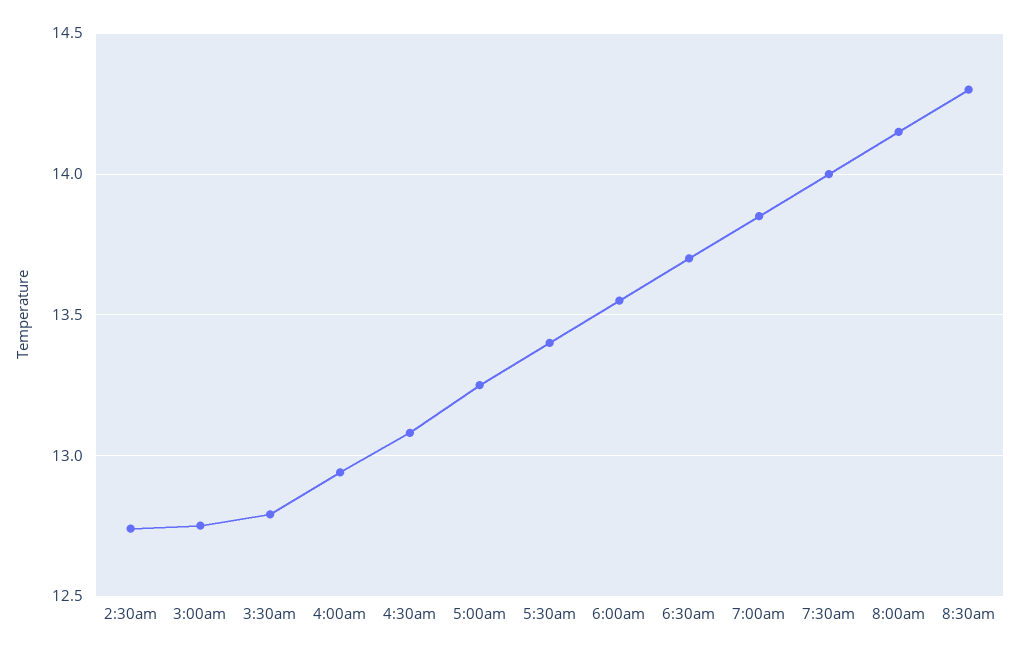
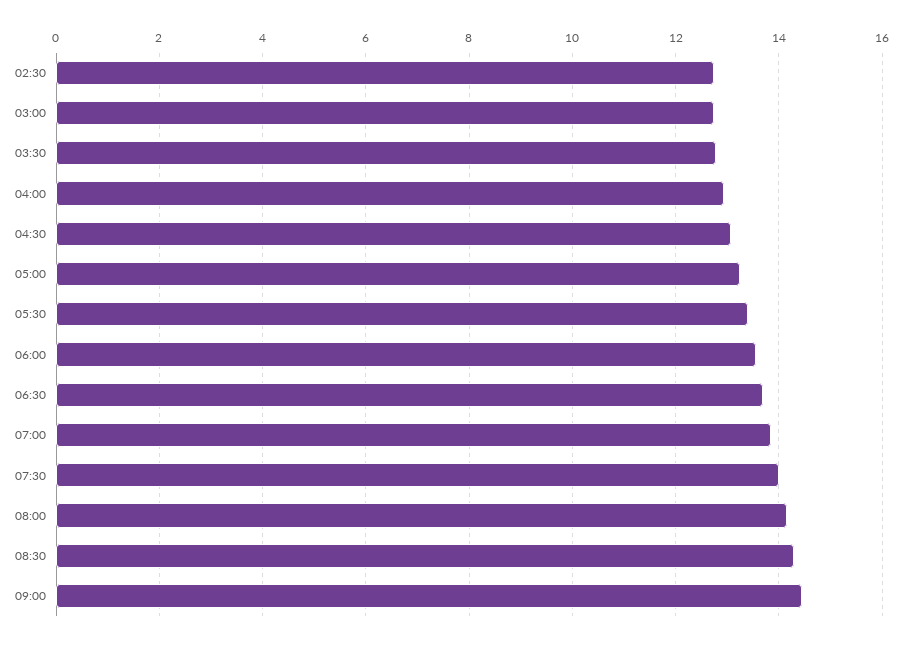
09:00: none -> 14.4

